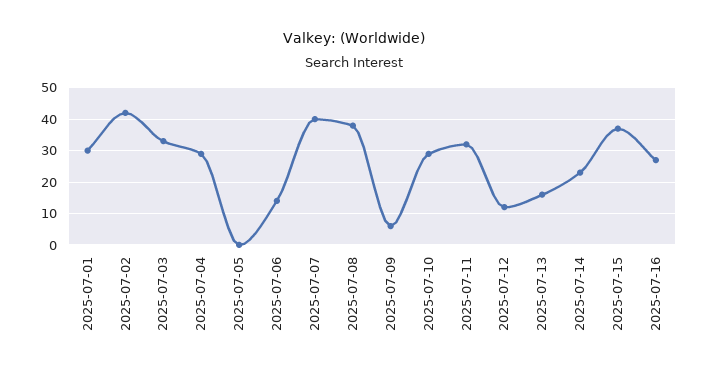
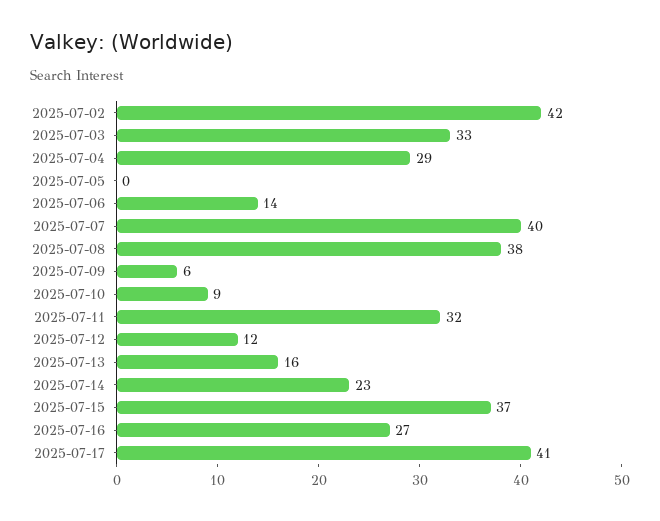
2025-07-01: 30 -> none
2025-07-10: 30 -> 9
2025-07-17: none -> 41

